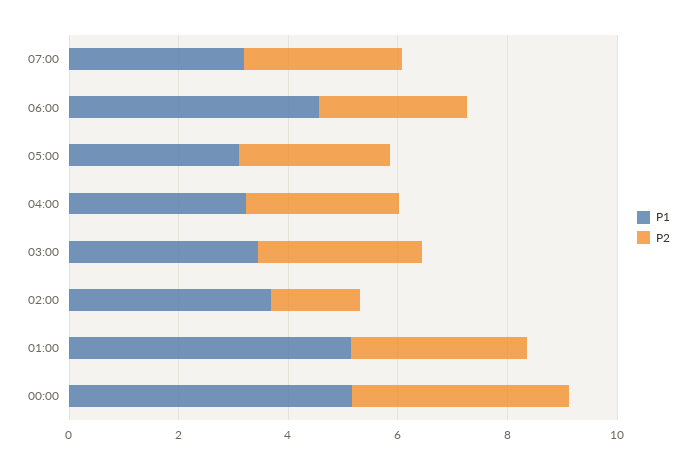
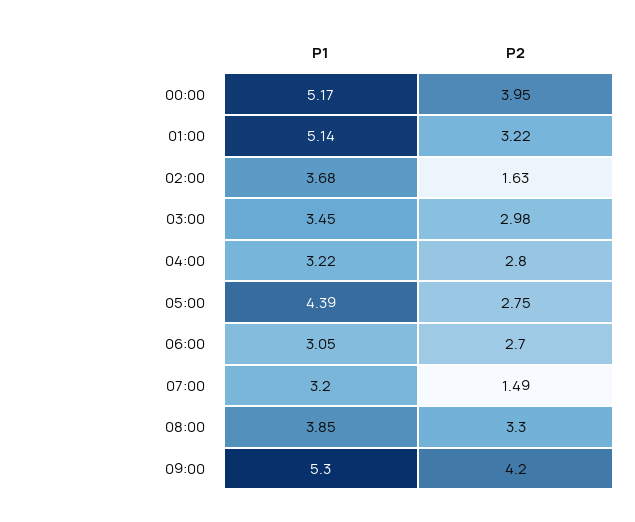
P2, 07:00: 3 -> 1.49
P1, 06:00: 4.5 -> 3.05
P1, 05:00: 3 -> 4.39
P1, 08:00: none -> 3.85
P2, 08:00: none -> 3.3
P1, 09:00: none -> 5.3
P2, 09:00: none -> 4.2

